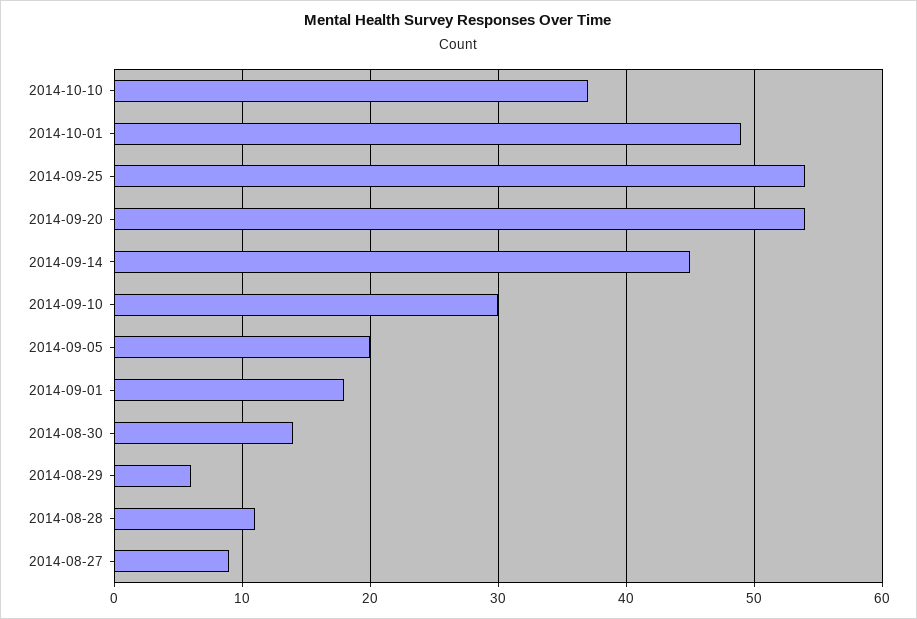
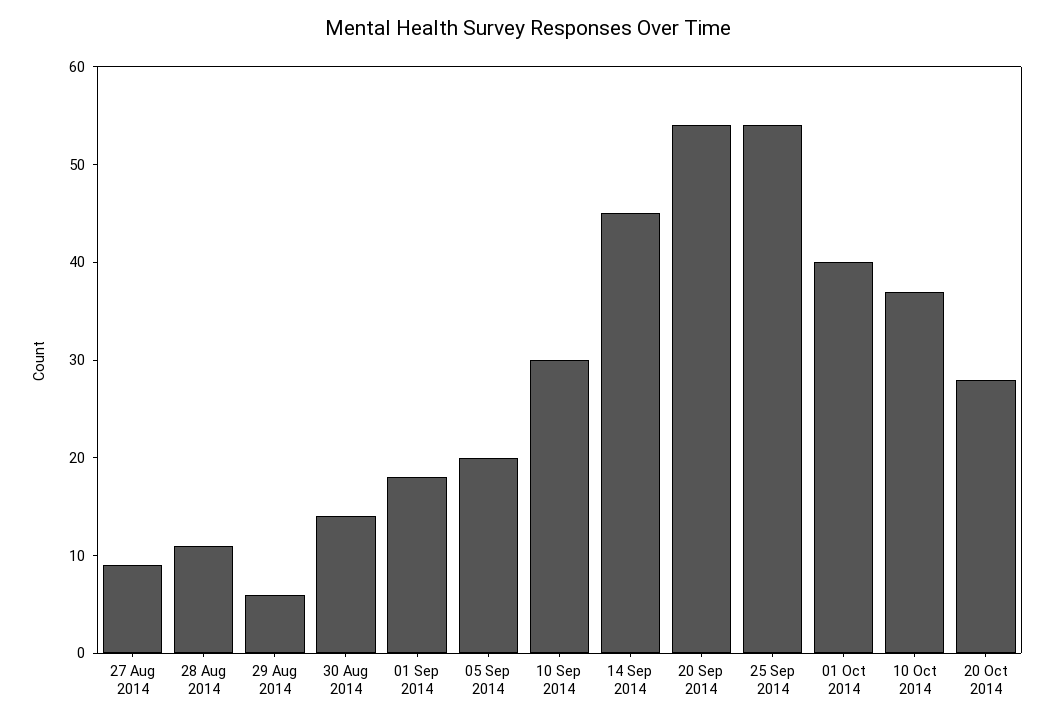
2014-10-01: 49 -> 40
20 Oct 2014: none -> 28

